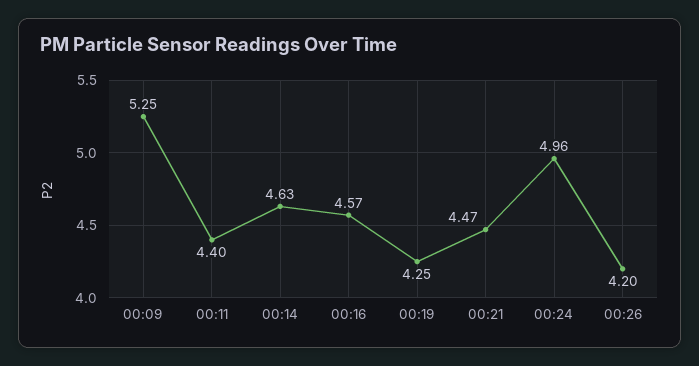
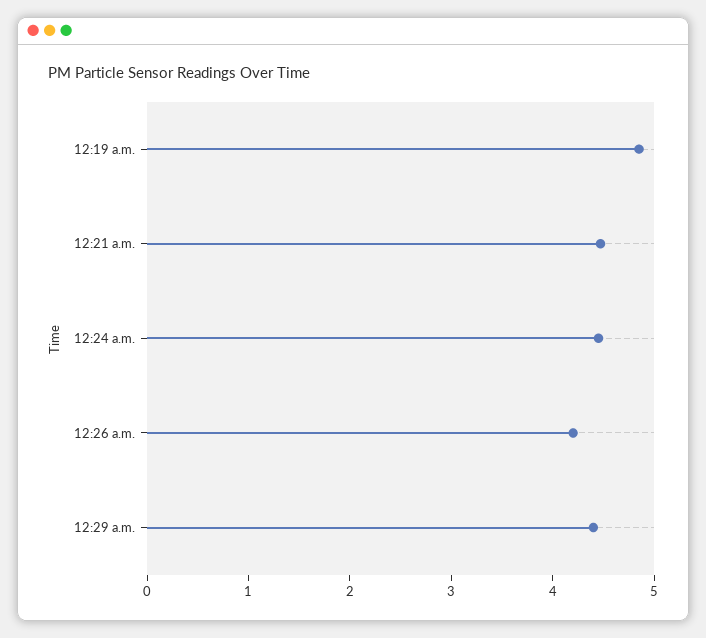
00:09: 5.25 -> none
00:11: 4.4 -> none
00:14: 4.63 -> none
00:16: 4.57 -> none
00:19: 4.25 -> 4.8
00:24: 4.96 -> 4.4
12:29 a.m.: none -> 4.4

